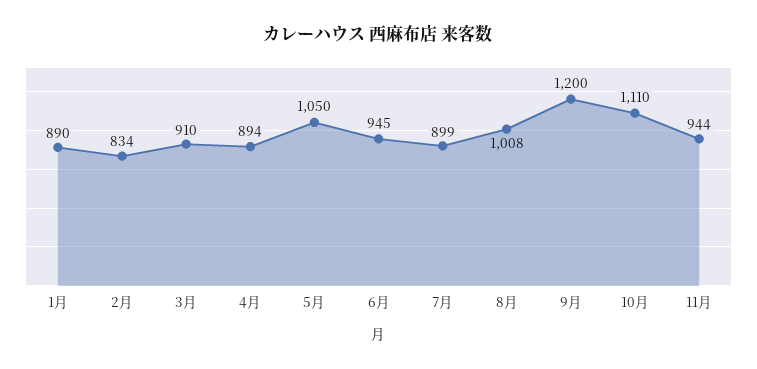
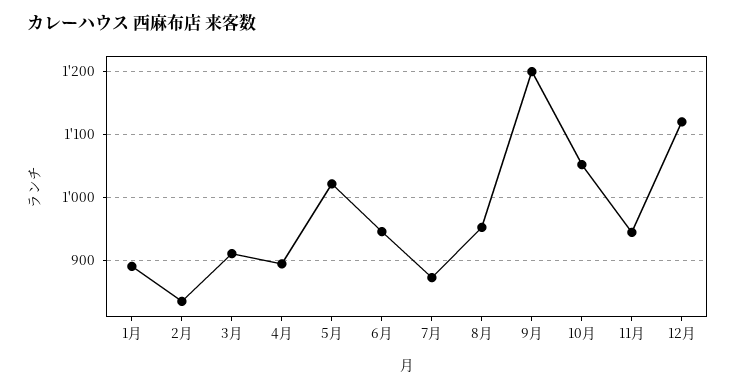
5月: 1050 -> 1020
7月: 899 -> 870
8月: 1008 -> 950
10月: 1110 -> 1050
12月: none -> 1120

